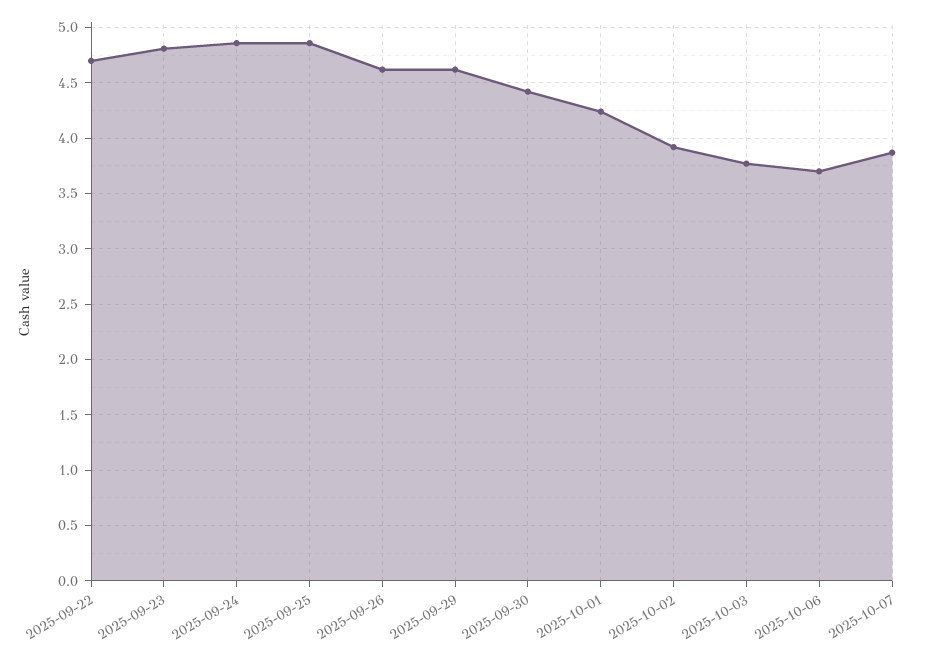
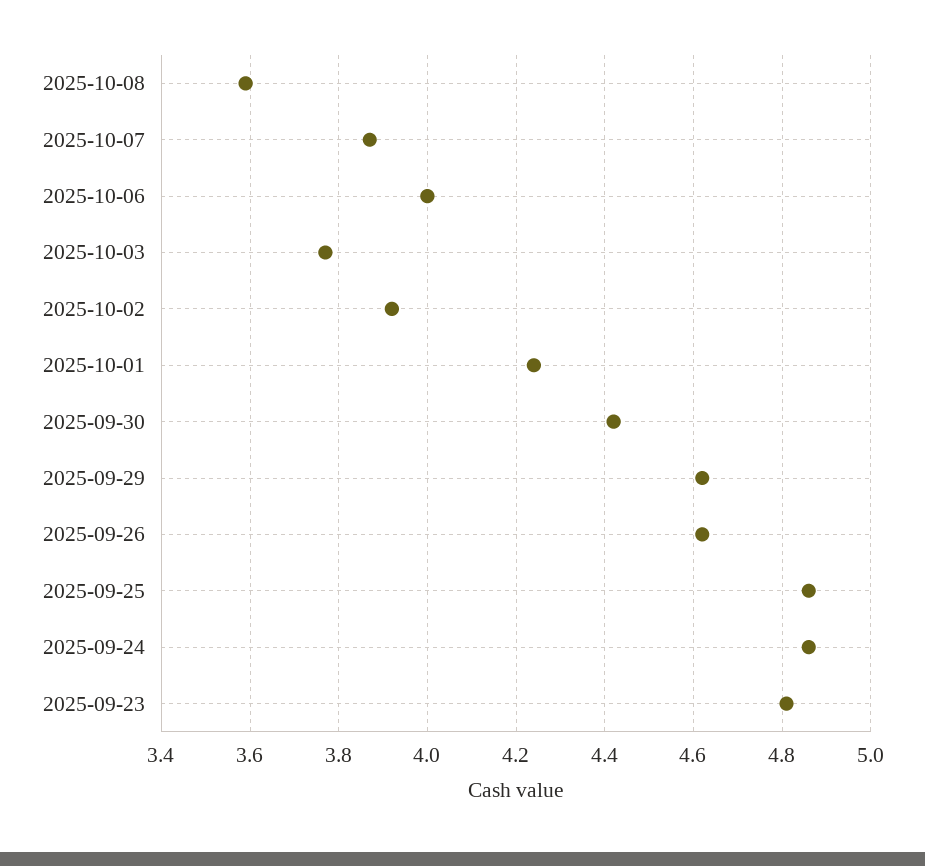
2025-09-22: 4.7 -> none
2025-10-06: 3.7 -> 4
2025-10-08: none -> 3.6

